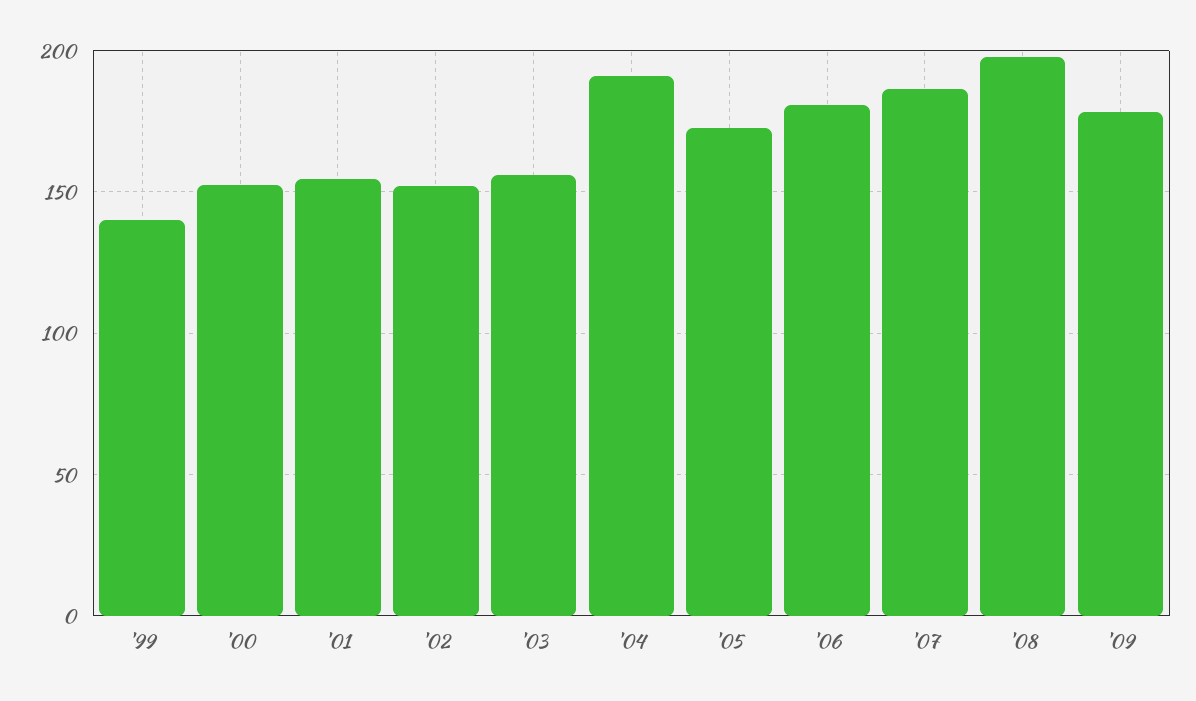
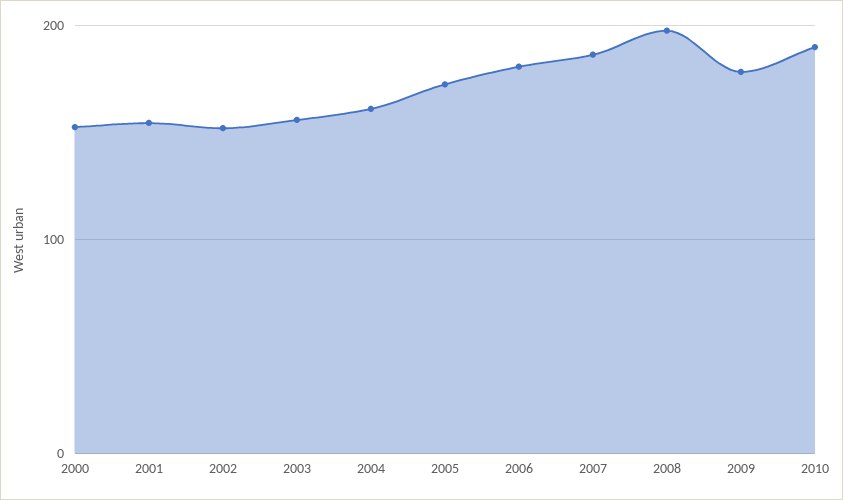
'99: 140 -> none
'04: 190 -> 160
2010: none -> 190

